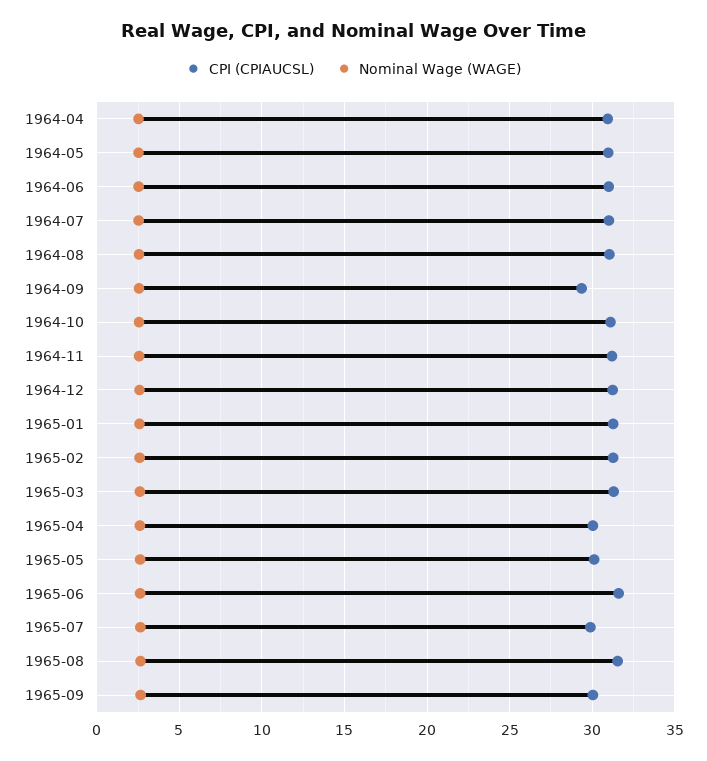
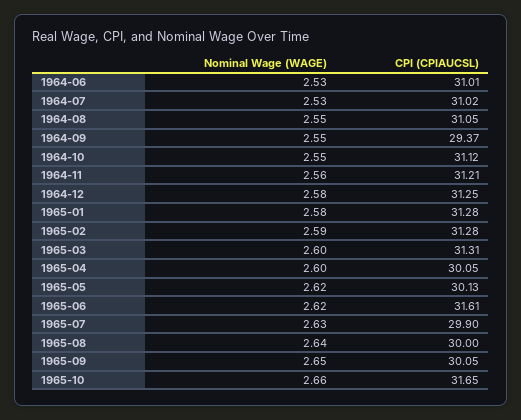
CPI (CPIAUCSL), 1964-04: 31 -> none
Nominal Wage (WAGE), 1964-04: 2.5 -> none
CPI (CPIAUCSL), 1964-05: 31 -> none
Nominal Wage (WAGE), 1964-05: 2.5 -> none
CPI (CPIAUCSL), 1965-08: 31.5 -> 30
Nominal Wage (WAGE), 1965-10: none -> 2.66
CPI (CPIAUCSL), 1965-10: none -> 31.65

